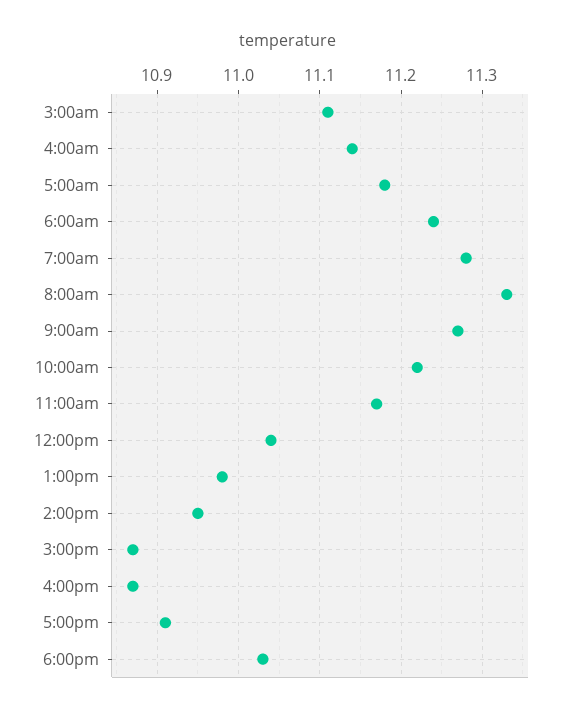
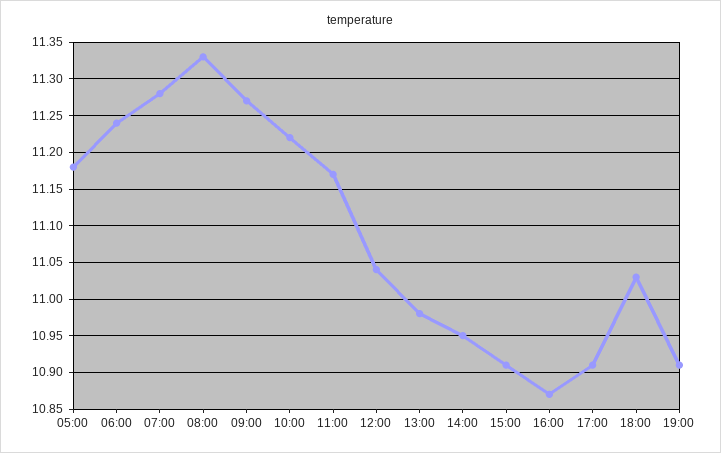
3:00am: 11.11 -> none
4:00am: 11.14 -> none
3:00pm: 10.87 -> 10.91
19:00: none -> 10.91

